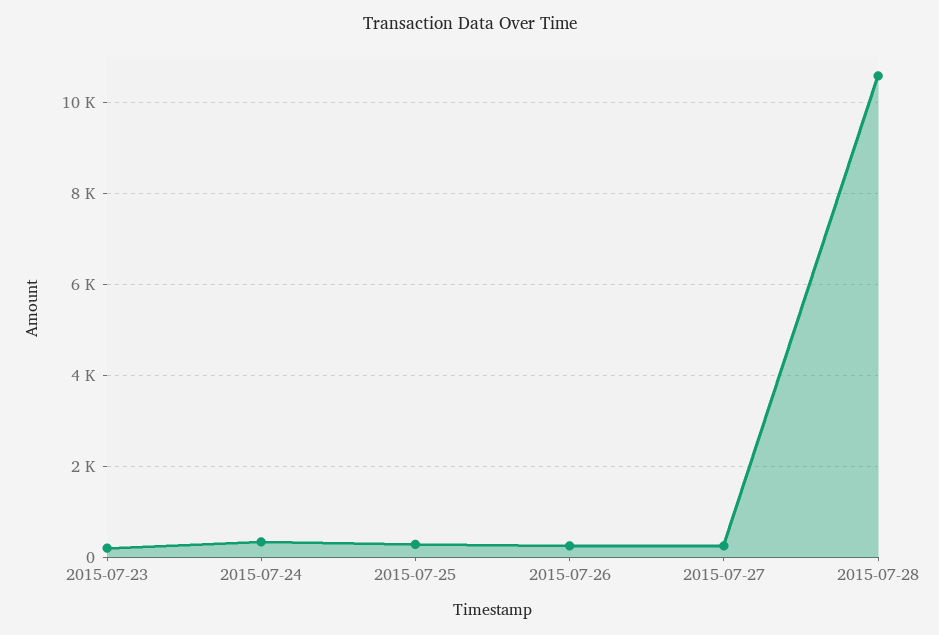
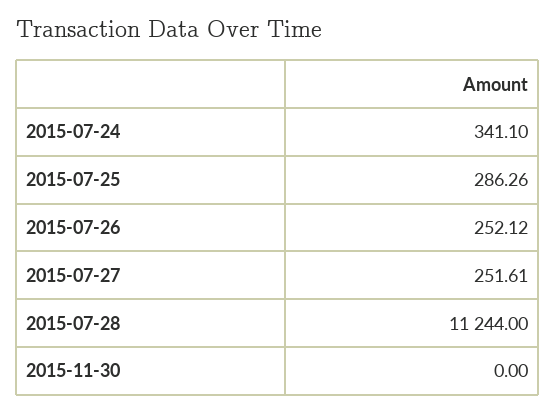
2015-07-23: 200 -> none
2015-07-28: 10600 -> 11244
2015-11-30: none -> 0

